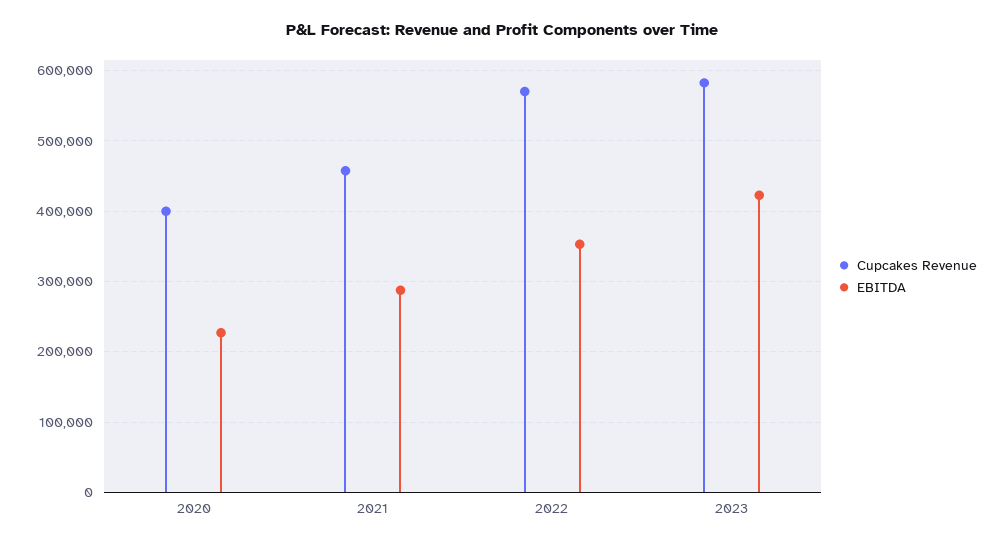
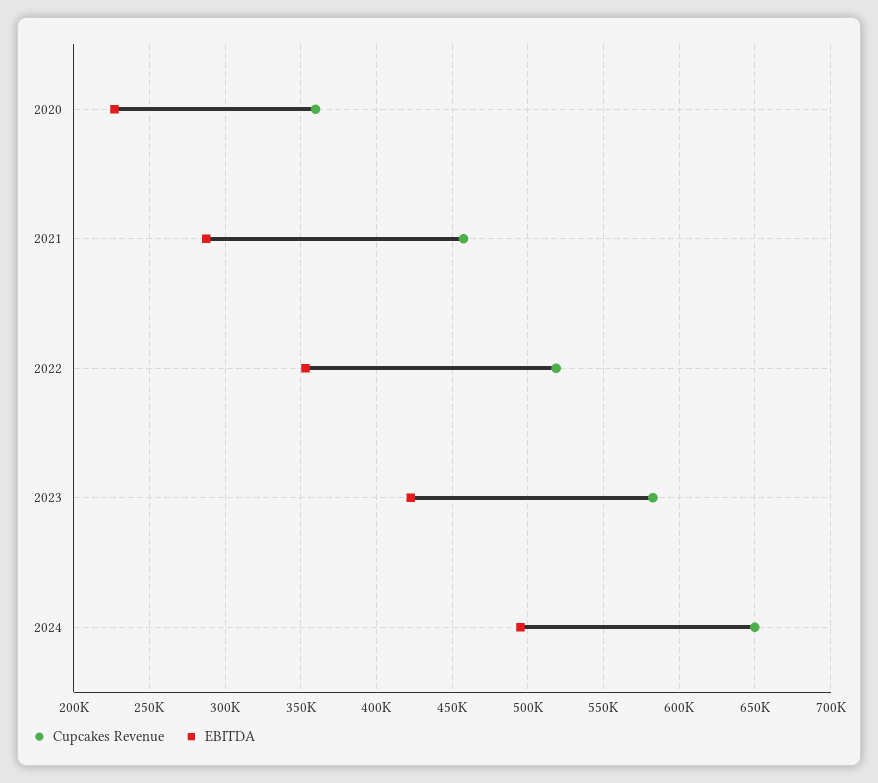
Cupcakes Revenue, 2020: 400000 -> 360000
Cupcakes Revenue, 2022: 570000 -> 520000
Cupcakes Revenue, 2024: none -> 650000
EBITDA, 2024: none -> 495000

